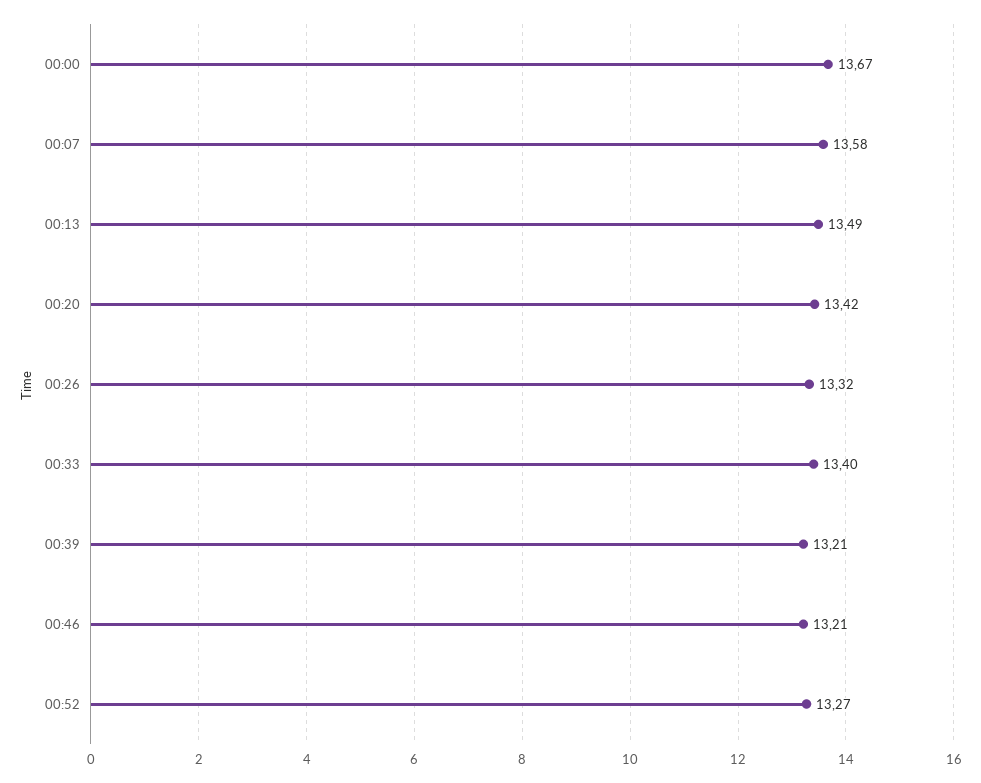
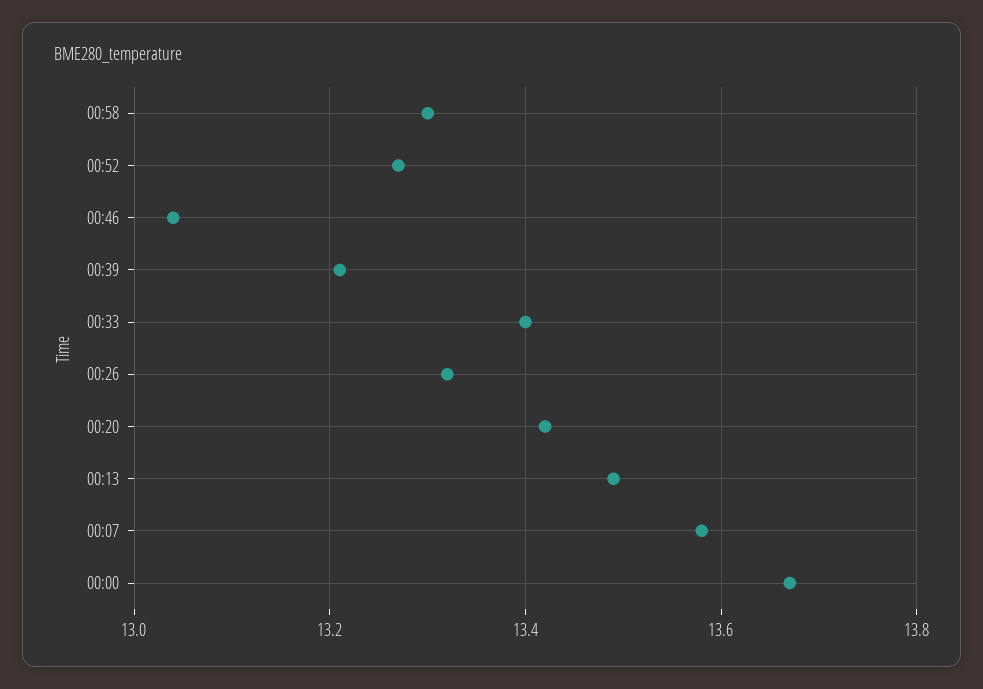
00:46: 13.21 -> 13.05
00:58: none -> 13.3

